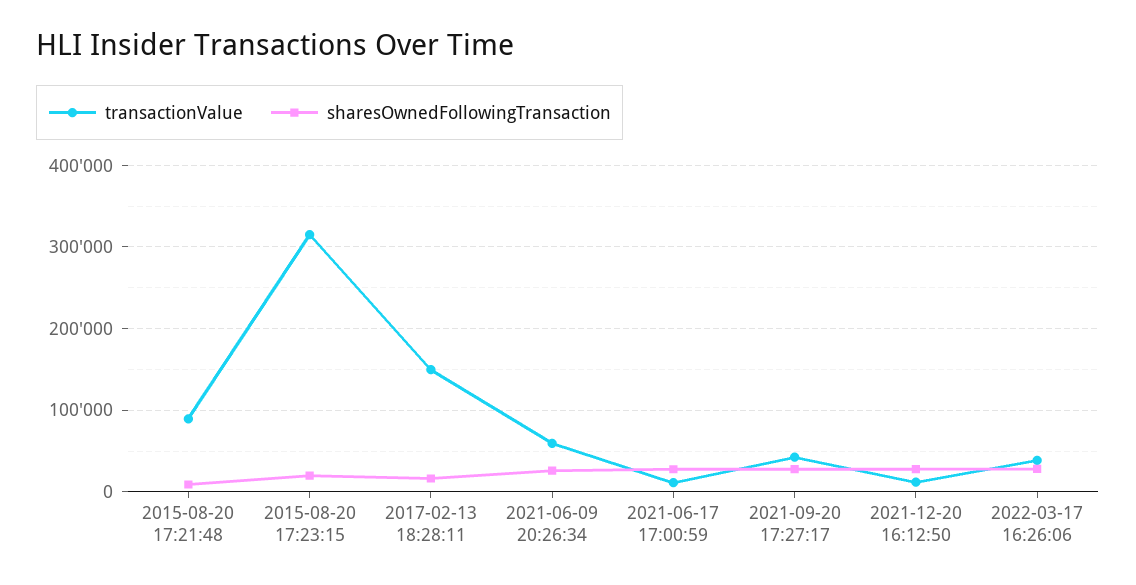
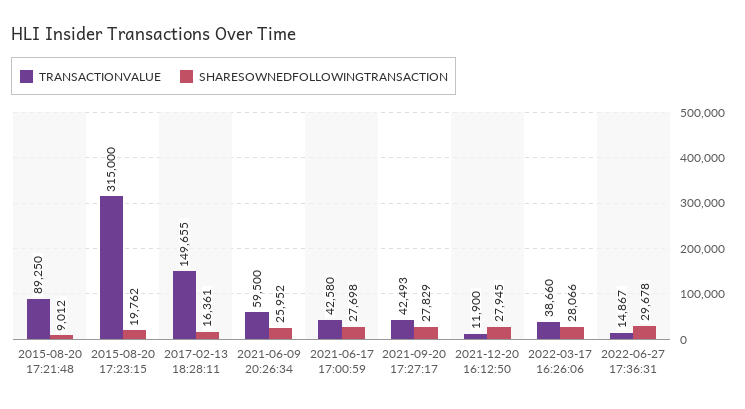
transactionValue, 2021-06-17 17:00:59: 10000 -> 42580
transactionValue, 2022-06-27 17:36:31: none -> 14867
sharesOwnedFollowingTransaction, 2022-06-27 17:36:31: none -> 29678

